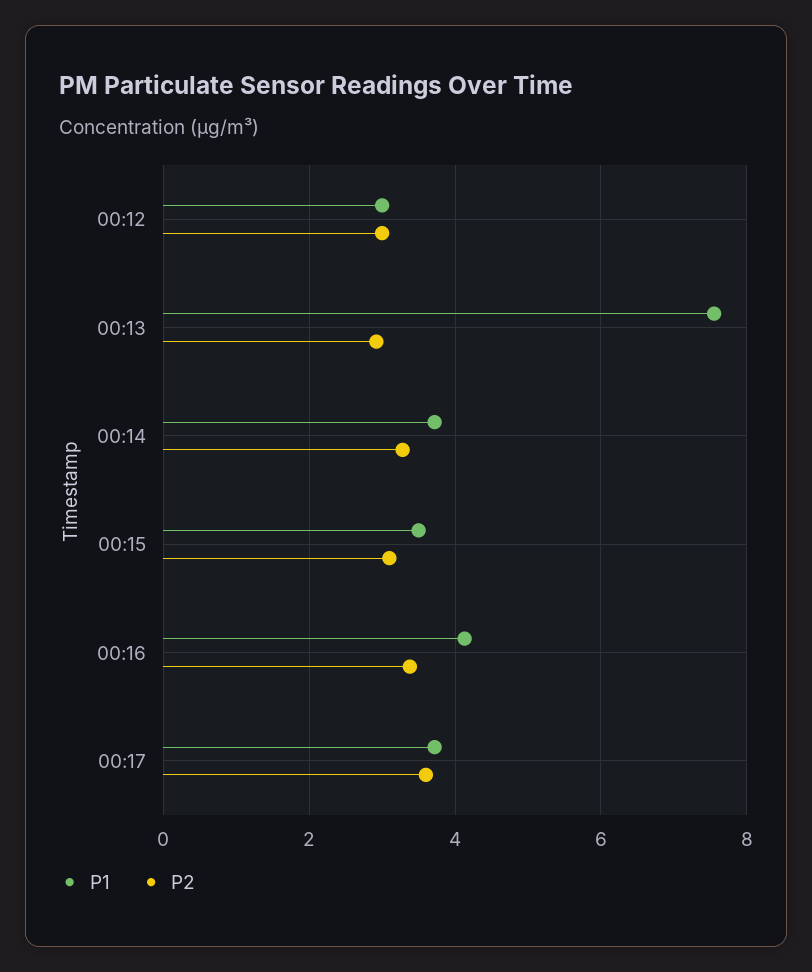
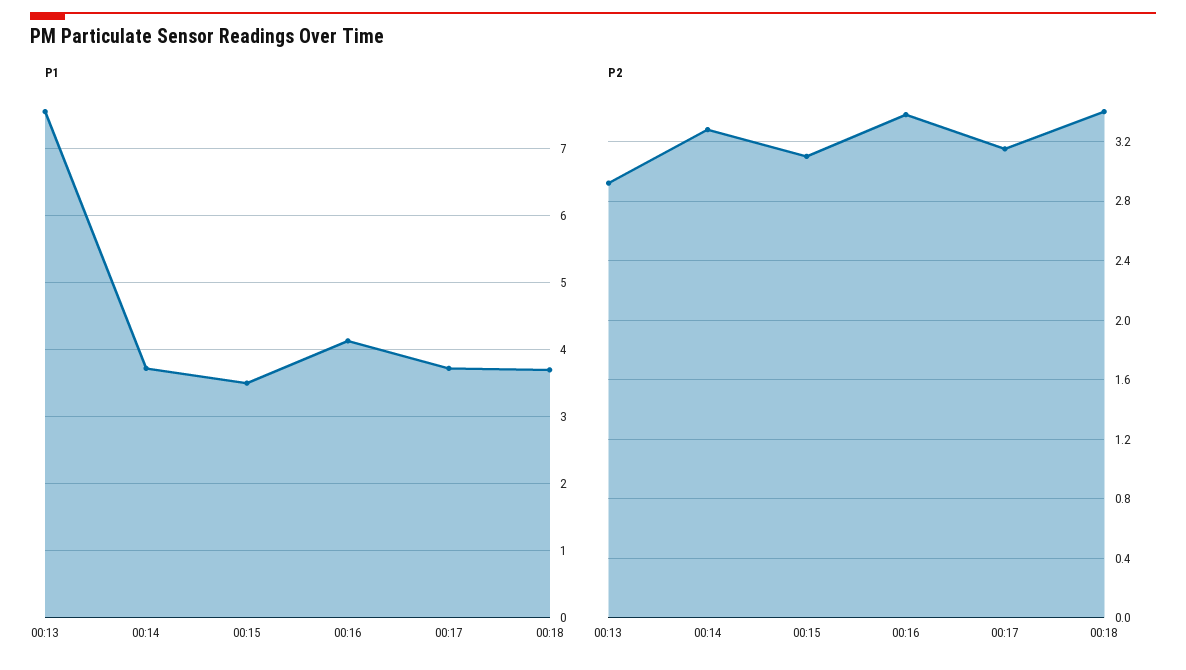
P1, 00:12: 3 -> none
P2, 00:12: 3 -> none
P2, 00:17: 3.6 -> 3.15
P1, 00:18: none -> 3.7
P2, 00:18: none -> 3.4

